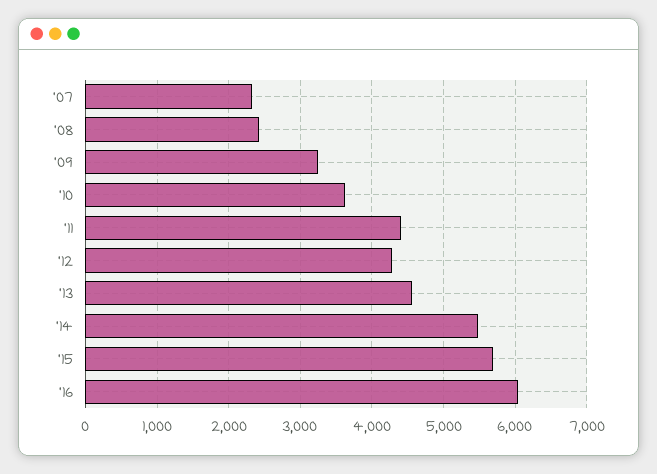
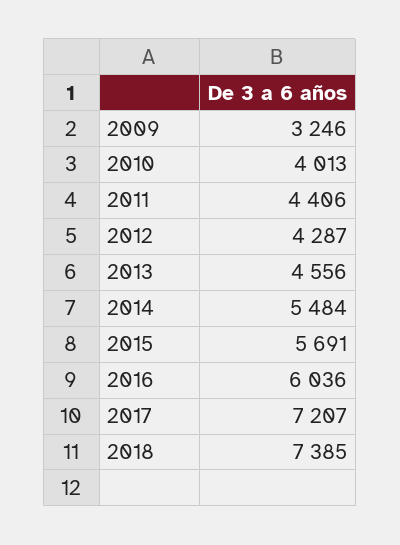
'07: 2300 -> none
'08: 2400 -> none
'10: 3600 -> 4013
2017: none -> 7207
2018: none -> 7385

